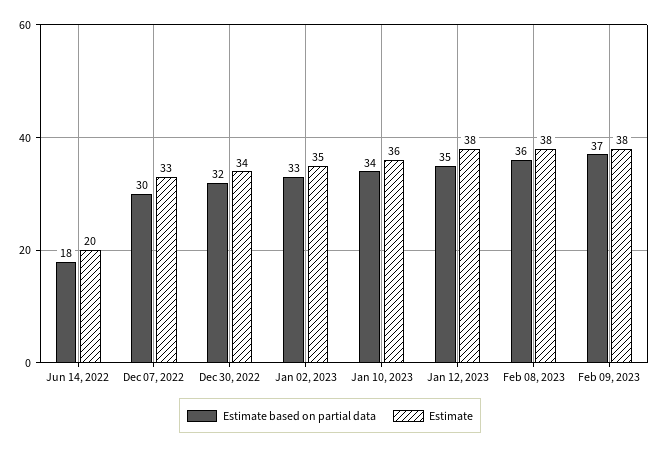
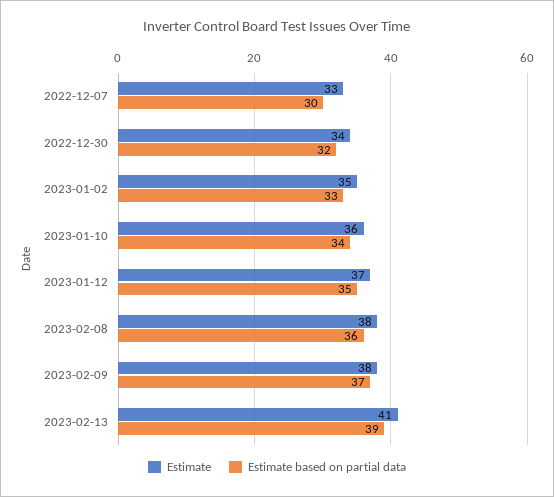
Estimate based on partial data, Jun 14, 2022: 18 -> none
Estimate, Jun 14, 2022: 20 -> none
Estimate, Jan 12, 2023: 38 -> 37
Estimate, 2023-02-13: none -> 41
Estimate based on partial data, 2023-02-13: none -> 39

